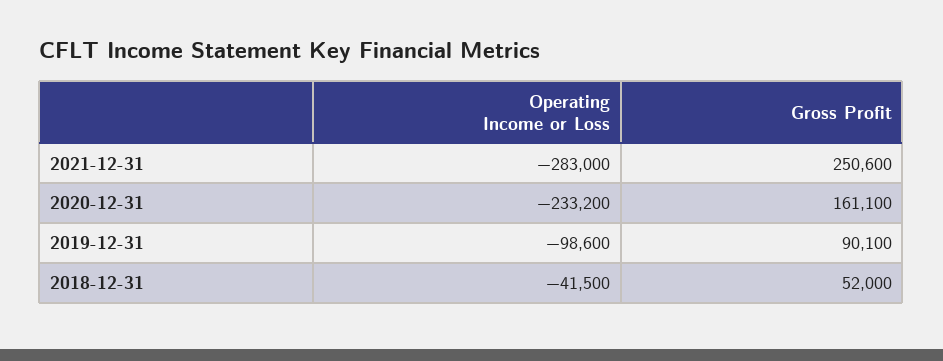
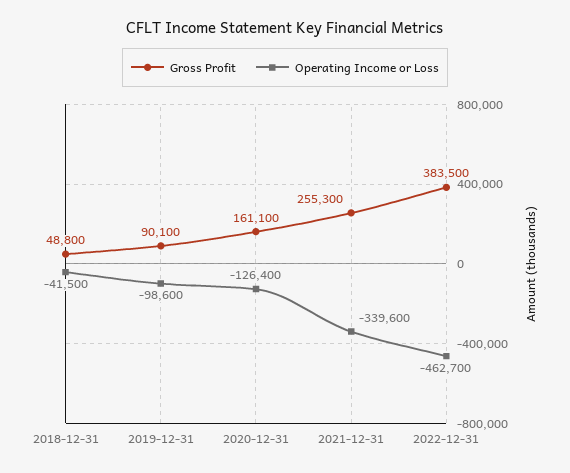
Operating Income or Loss, 2021-12-31: -283000 -> -339600
Gross Profit, 2021-12-31: 250600 -> 255300
Operating Income or Loss, 2020-12-31: -233200 -> -126400
Gross Profit, 2018-12-31: 52000 -> 48800
Gross Profit, 2022-12-31: none -> 383500
Operating Income or Loss, 2022-12-31: none -> -462700

